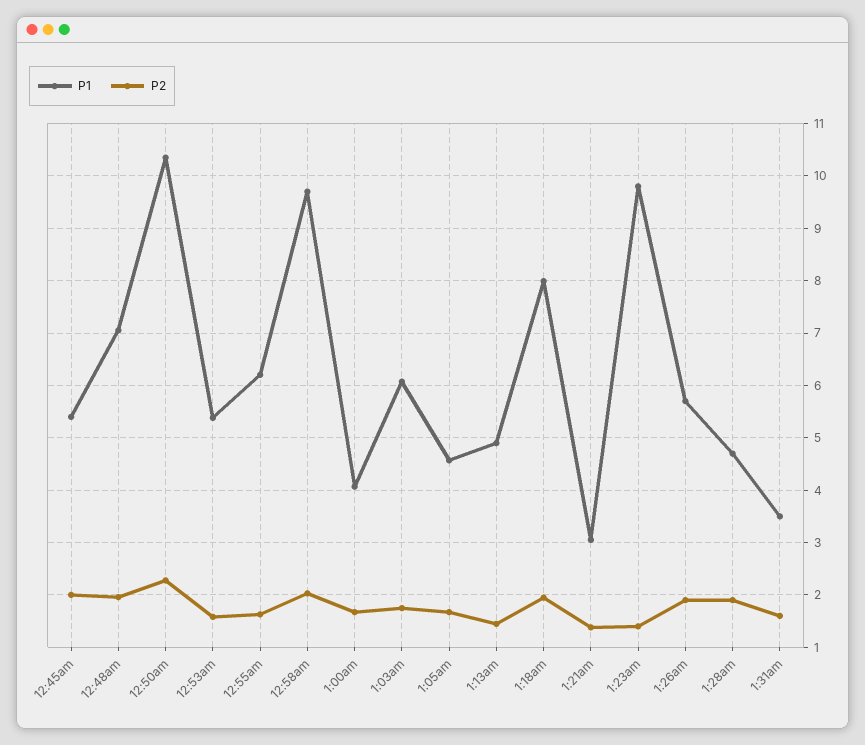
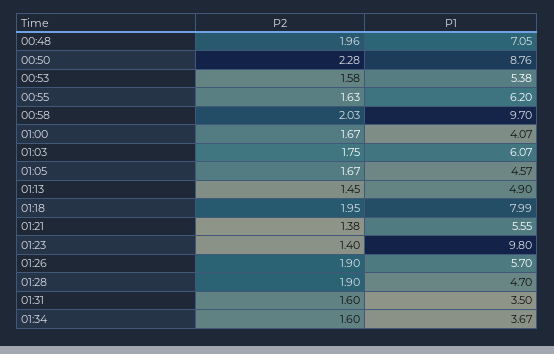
P1, 12:45am: 5.4 -> none
P2, 12:45am: 2 -> none
P1, 12:50am: 10.4 -> 8.76
P1, 1:21am: 3 -> 5.55
P2, 01:34: none -> 1.6
P1, 01:34: none -> 3.67

